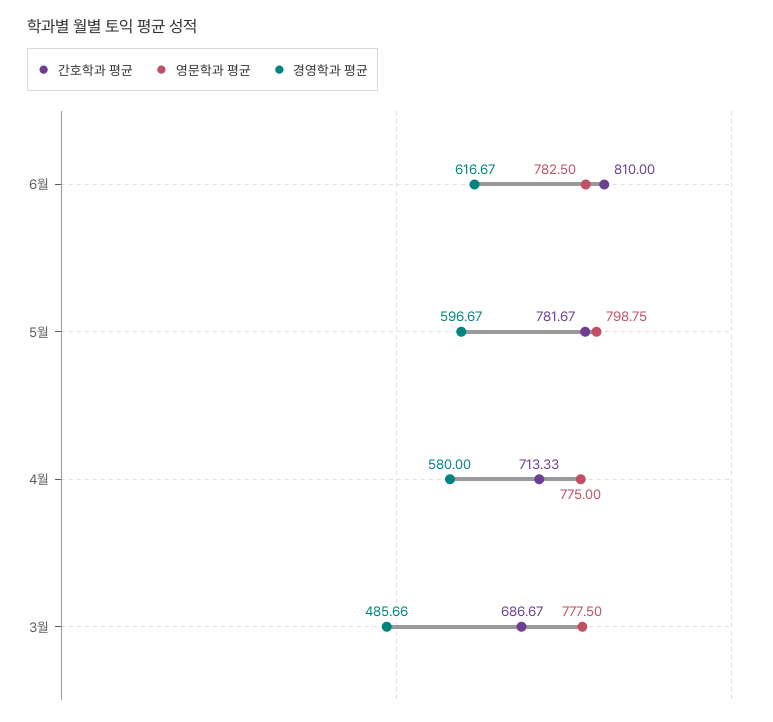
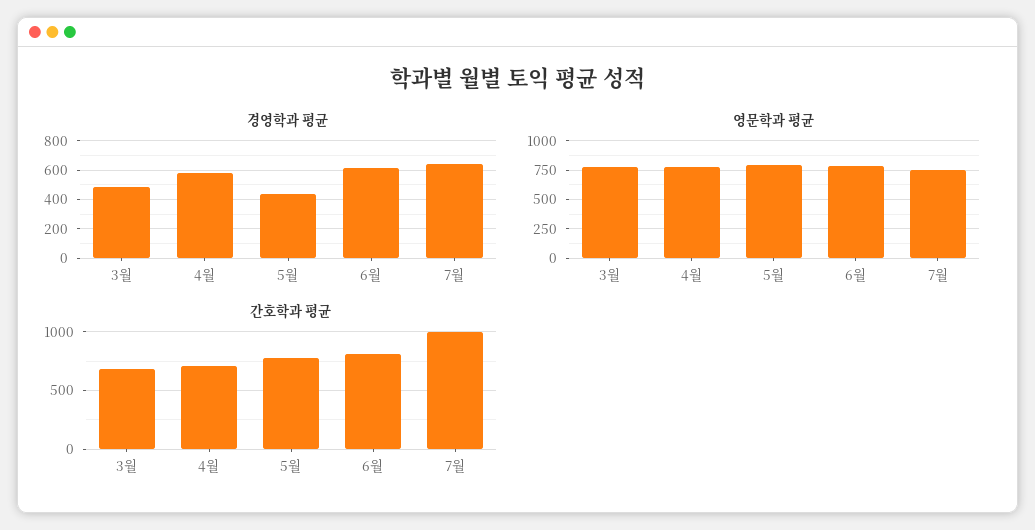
경영학과 평균, 5월: 596.67 -> 450
경영학과 평균, 7월: none -> 650
영문학과 평균, 7월: none -> 750
간호학과 평균, 7월: none -> 1000

